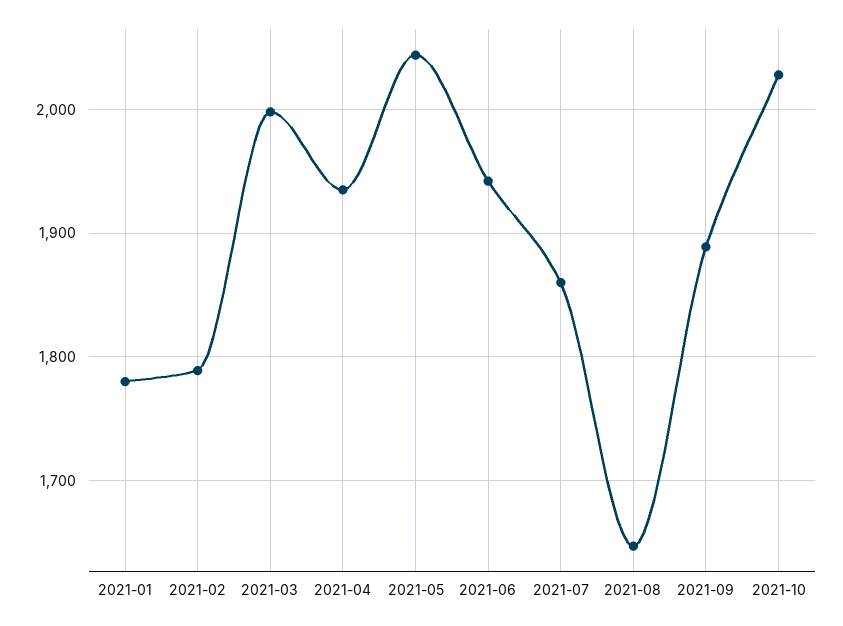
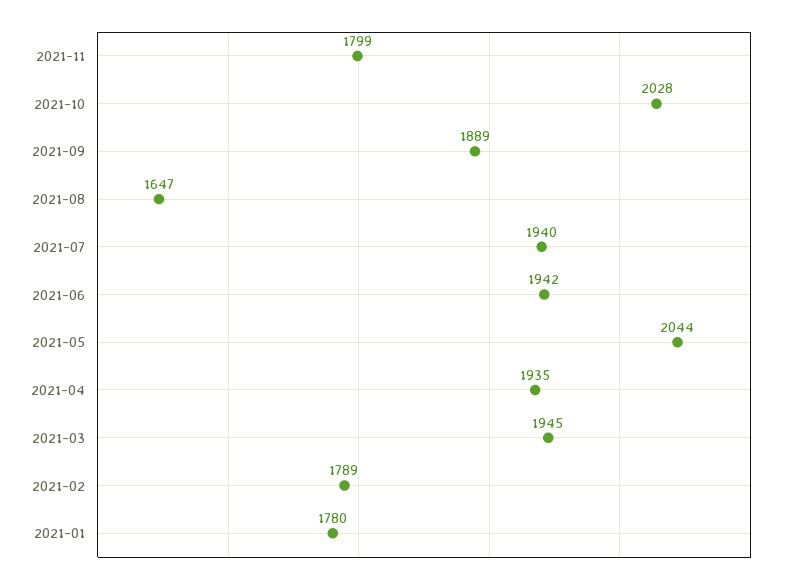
2021-03: 2000 -> 1945
2021-07: 1860 -> 1940
2021-11: none -> 1799

